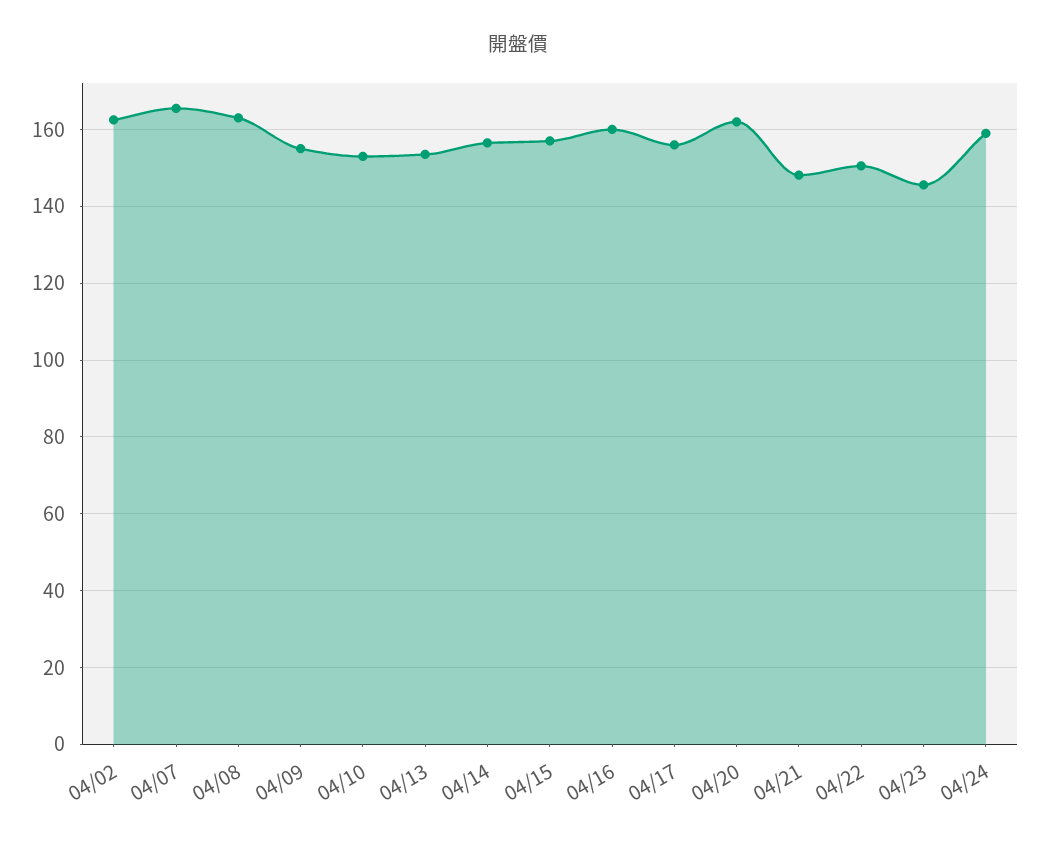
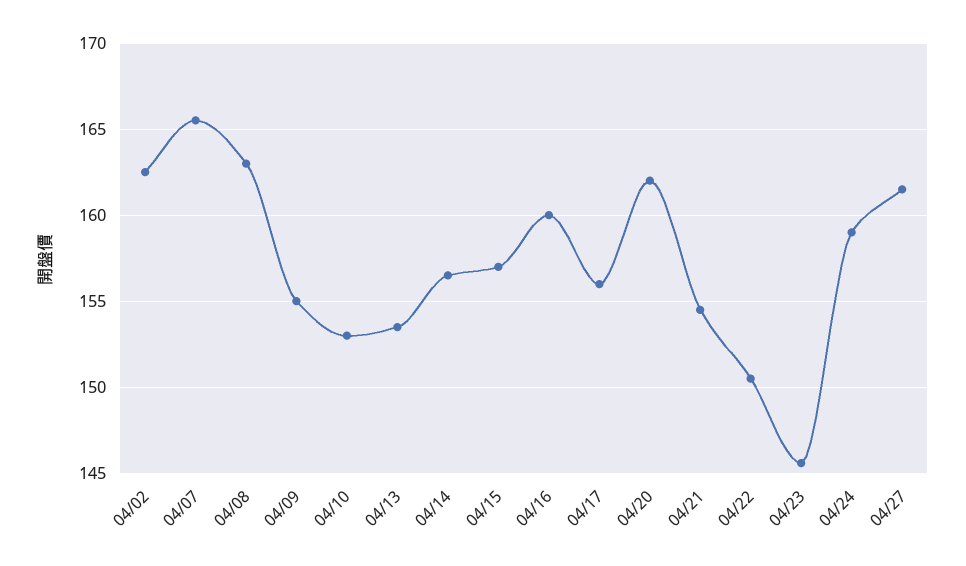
04/21: 148 -> 154.5
04/27: none -> 161.5

